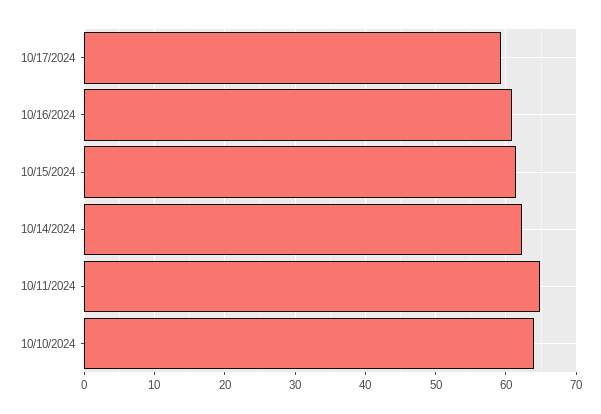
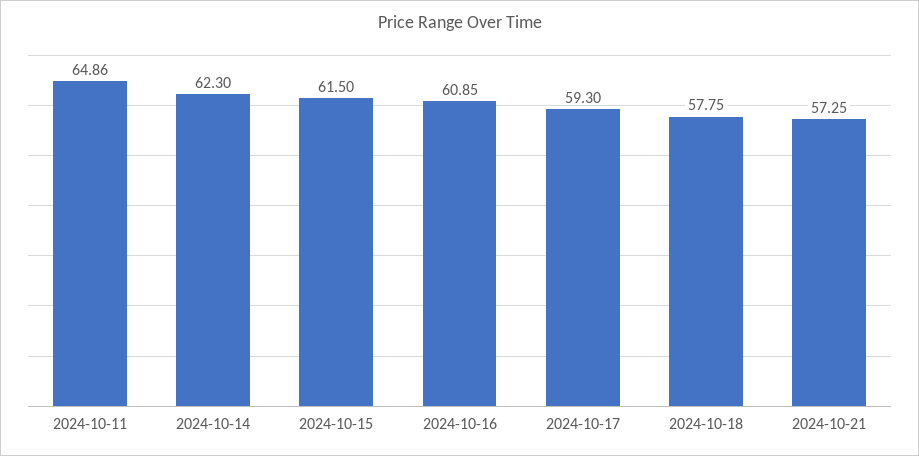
10/10/2024: 64 -> none
2024-10-18: none -> 57.75
2024-10-21: none -> 57.25

